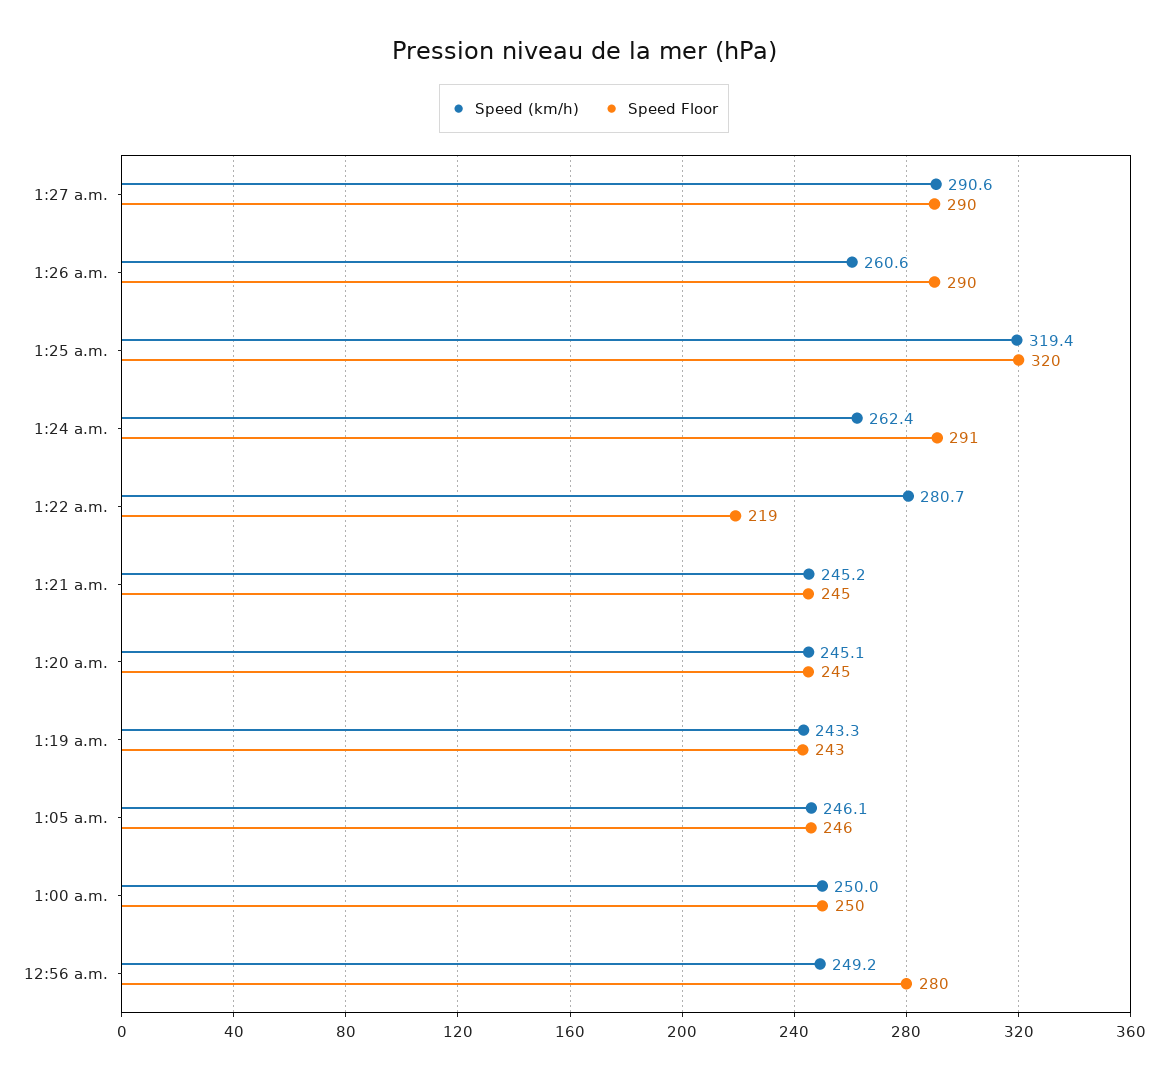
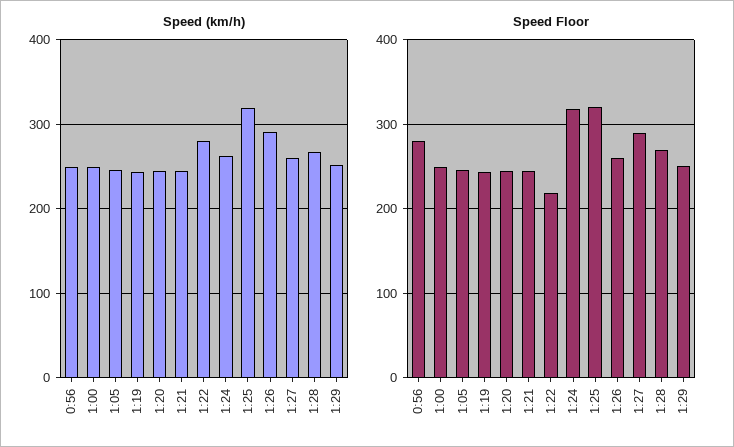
Speed (km/h), 1:27 a.m.: 290.6 -> 260
Speed (km/h), 1:26 a.m.: 260.6 -> 290
Speed Floor, 1:26 a.m.: 290 -> 260
Speed Floor, 1:24 a.m.: 291 -> 320
Speed (km/h), 1:28: none -> 270
Speed (km/h), 1:29: none -> 250
Speed Floor, 1:28: none -> 270
Speed Floor, 1:29: none -> 250

